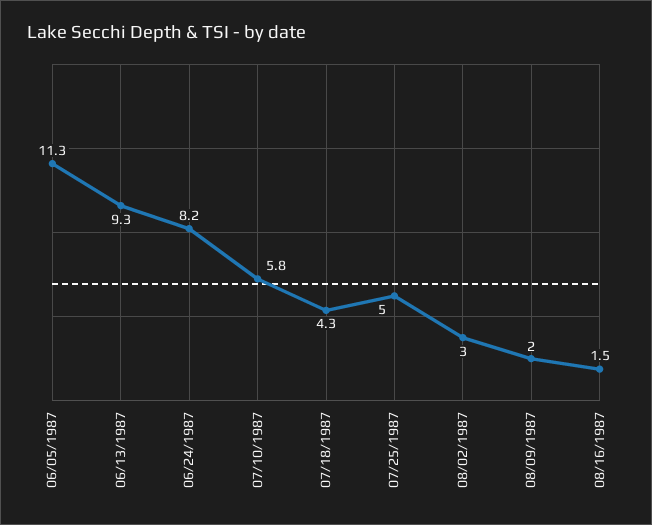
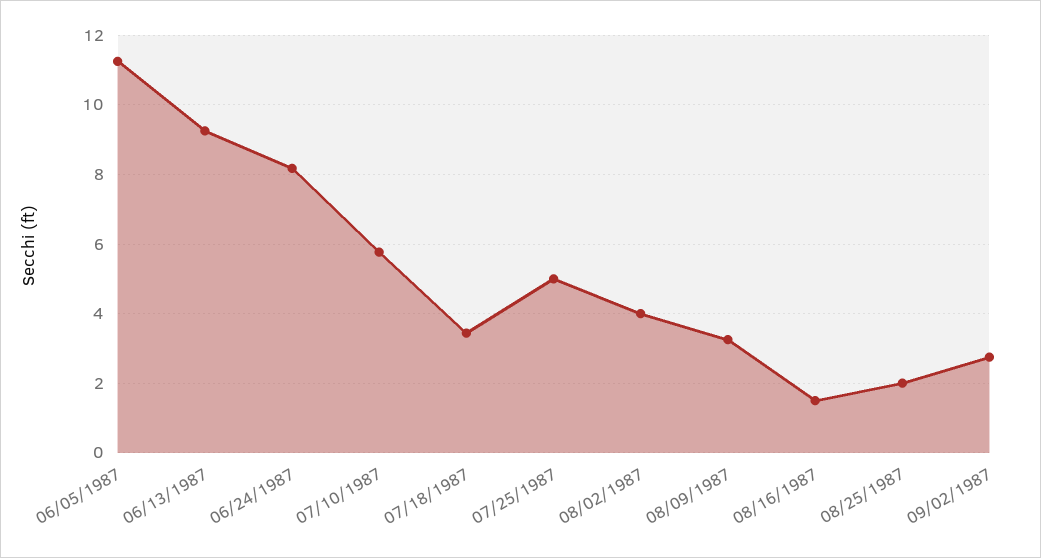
07/18/1987: 4.3 -> 3.4
08/02/1987: 3 -> 4
08/09/1987: 2 -> 3.2
08/25/1987: none -> 2
09/02/1987: none -> 2.8

